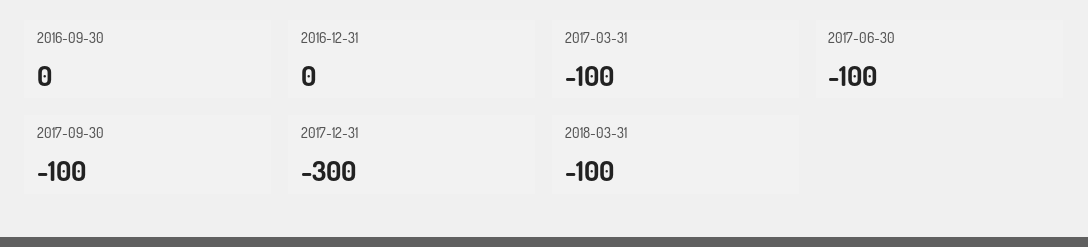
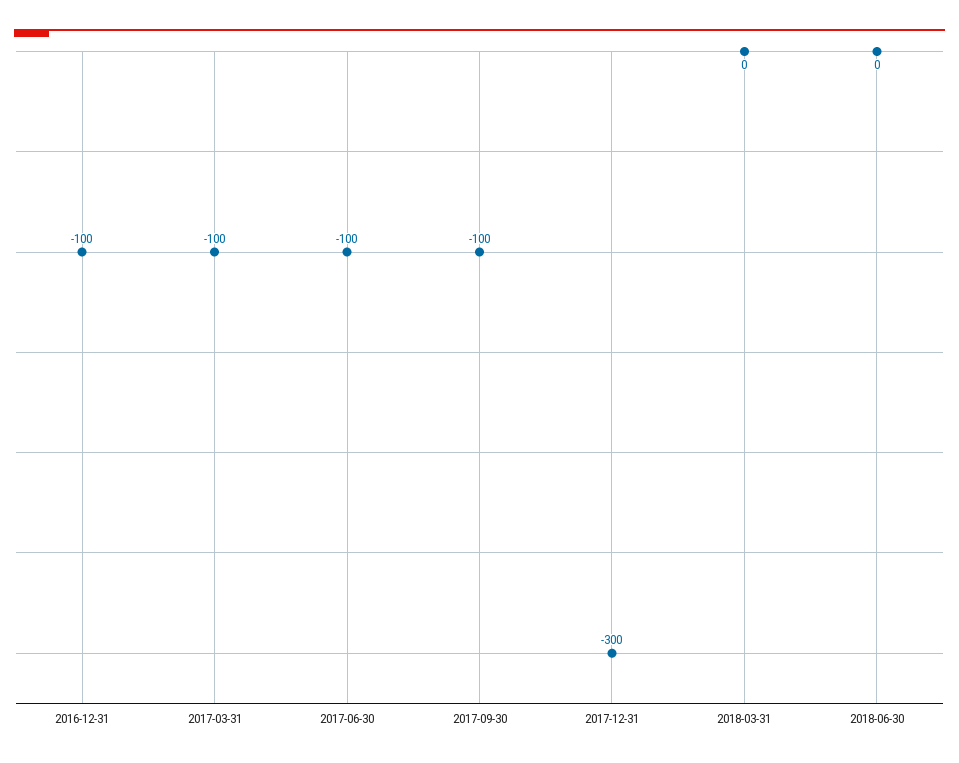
2016-09-30: 0 -> none
2016-12-31: 0 -> -100
2018-03-31: -100 -> 0
2018-06-30: none -> 0

